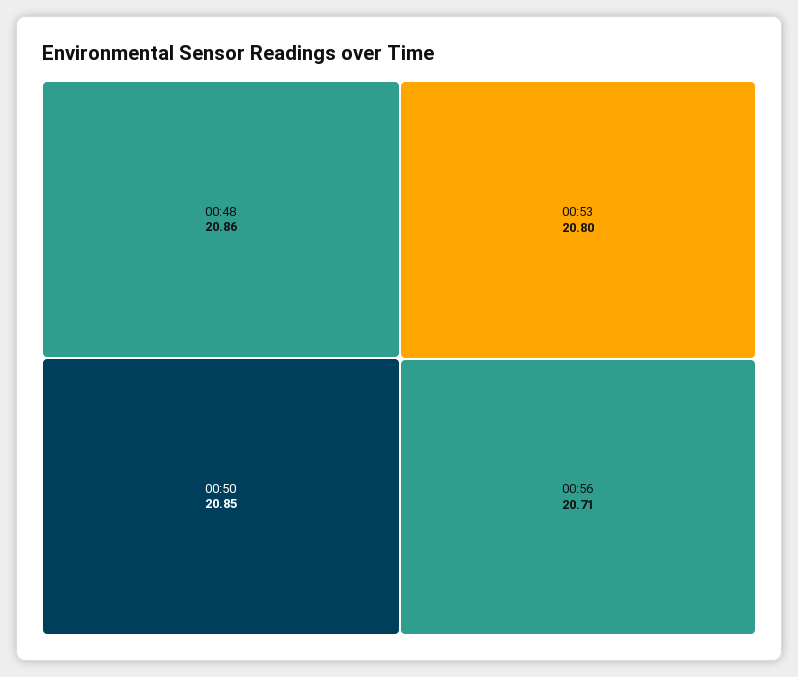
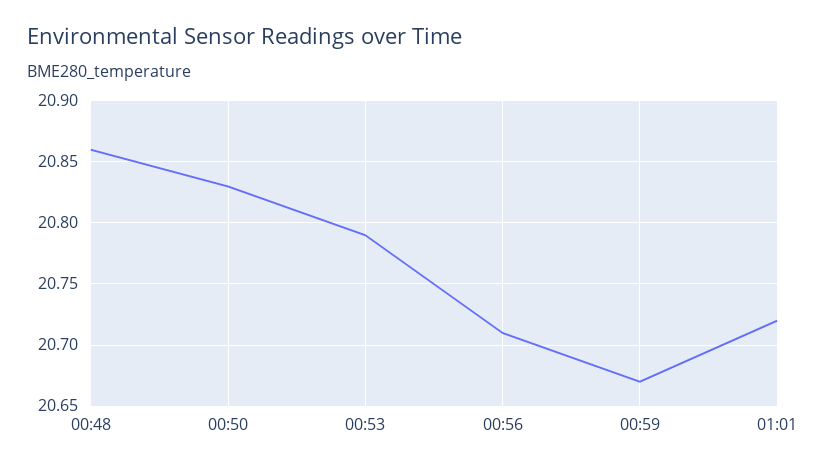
00:50: 20.85 -> 20.83
00:53: 20.8 -> 20.79
00:59: none -> 20.67
01:01: none -> 20.72

